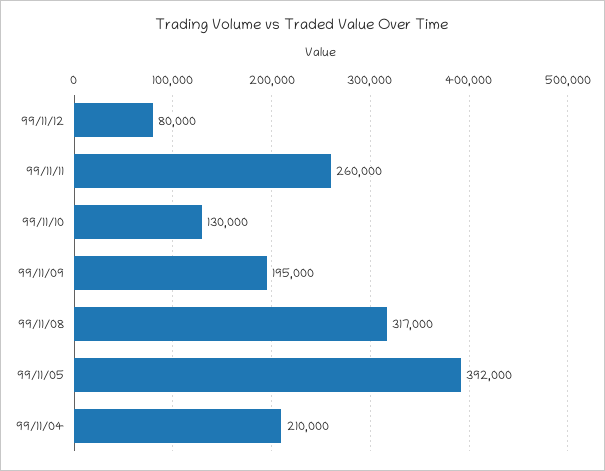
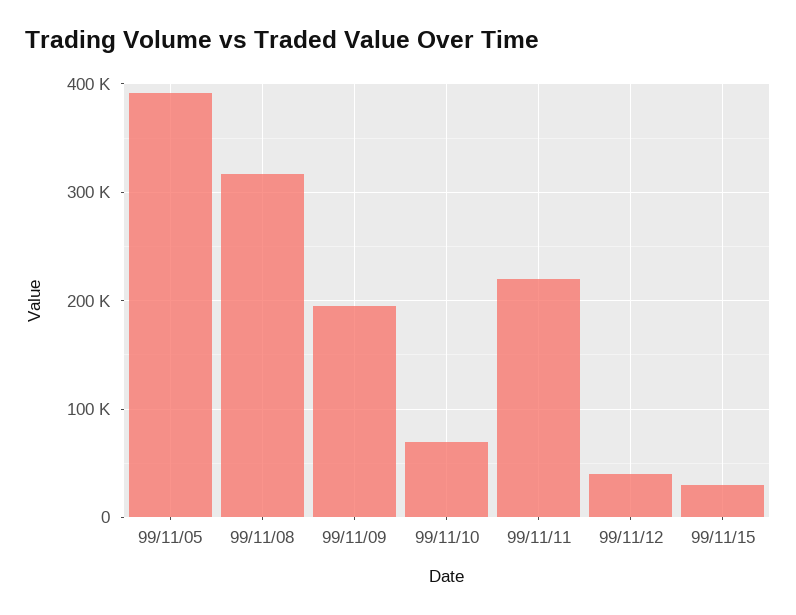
99/11/12: 80000 -> 40000
99/11/11: 260000 -> 220000
99/11/10: 130000 -> 70000
99/11/04: 210000 -> none
99/11/15: none -> 30000

